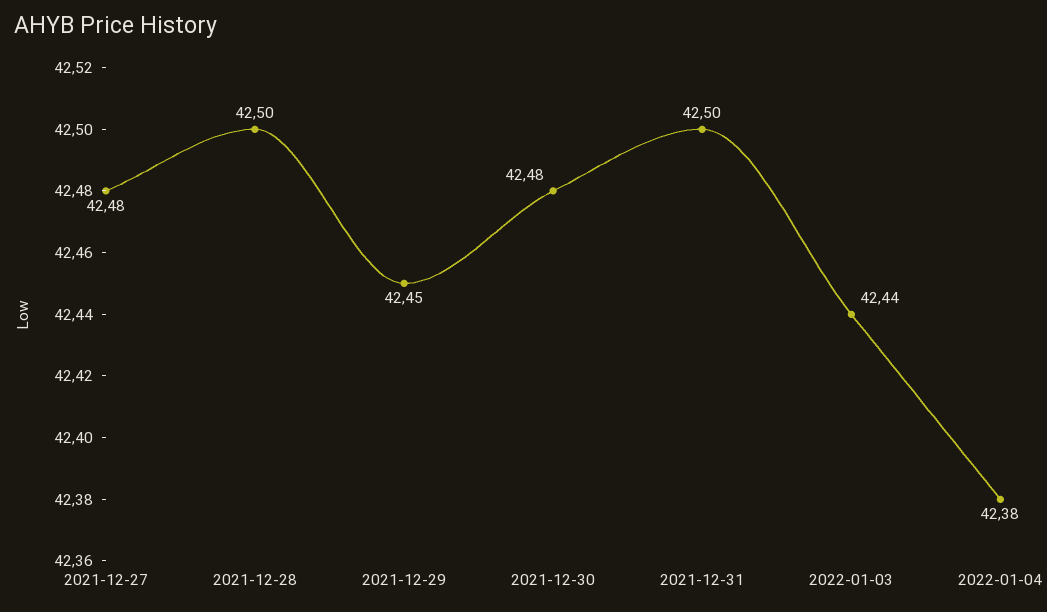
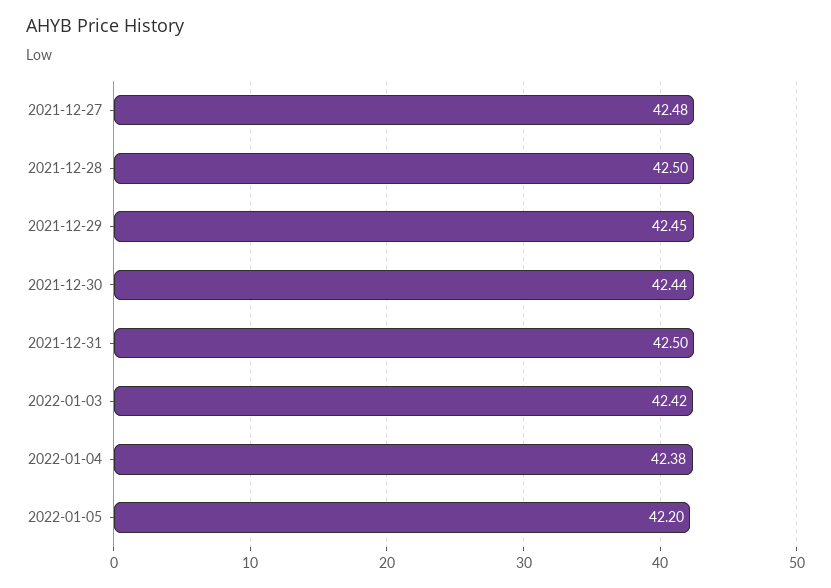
2021-12-30: 42.48 -> 42.44
2022-01-03: 42.44 -> 42.42
2022-01-05: none -> 42.2

